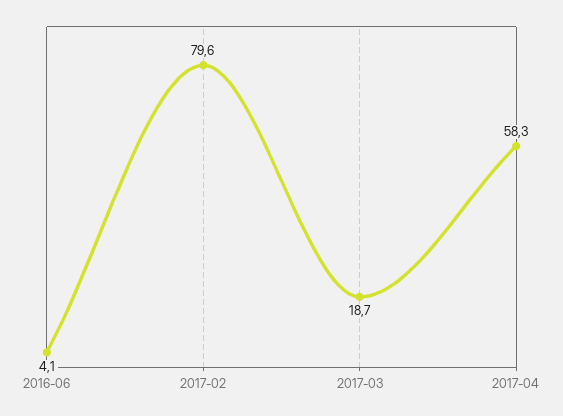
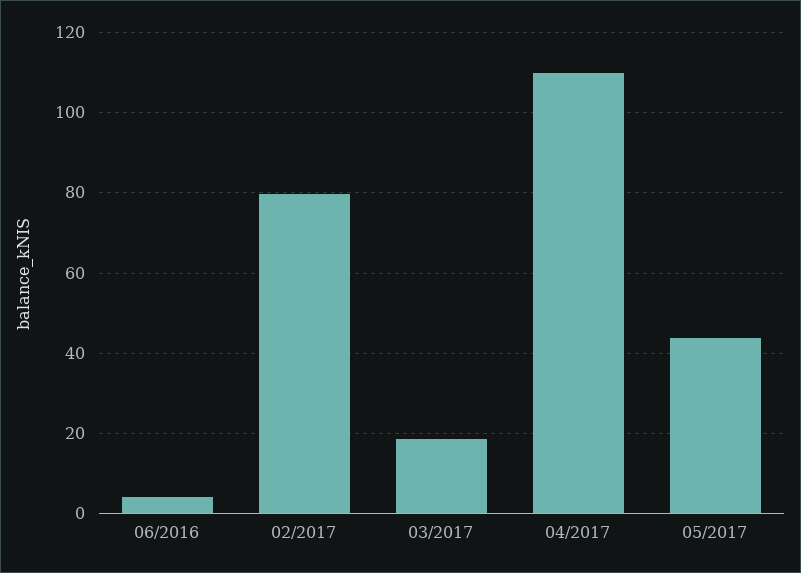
2017-04: 58.3 -> 110
05/2017: none -> 44

